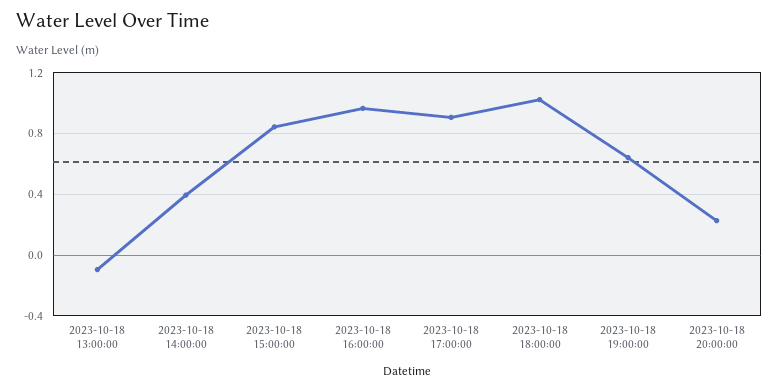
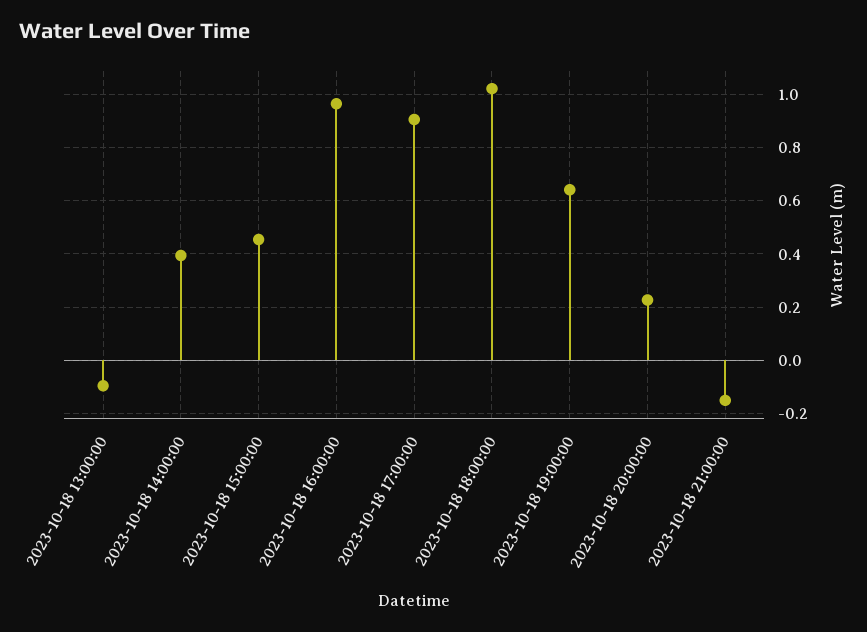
2023-10-18 15:00:00: 0.85 -> 0.45
2023-10-18 21:00:00: none -> -0.15

